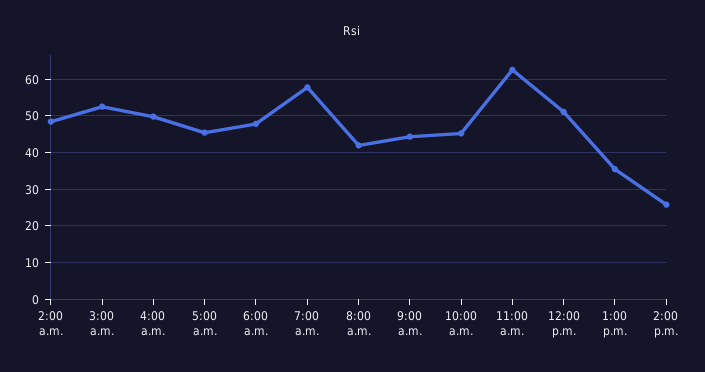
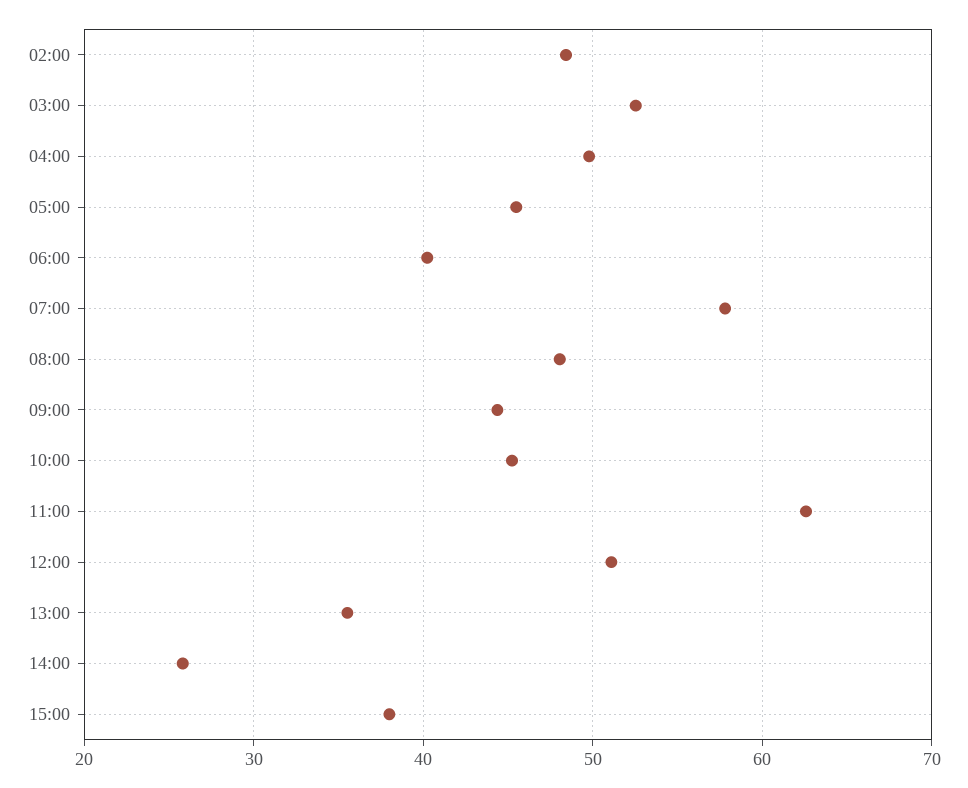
6:00 a.m.: 48 -> 40
8:00 a.m.: 42 -> 48
15:00: none -> 38

